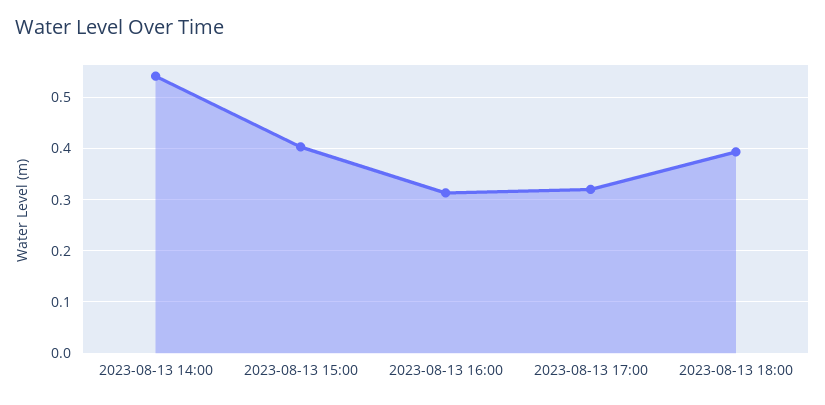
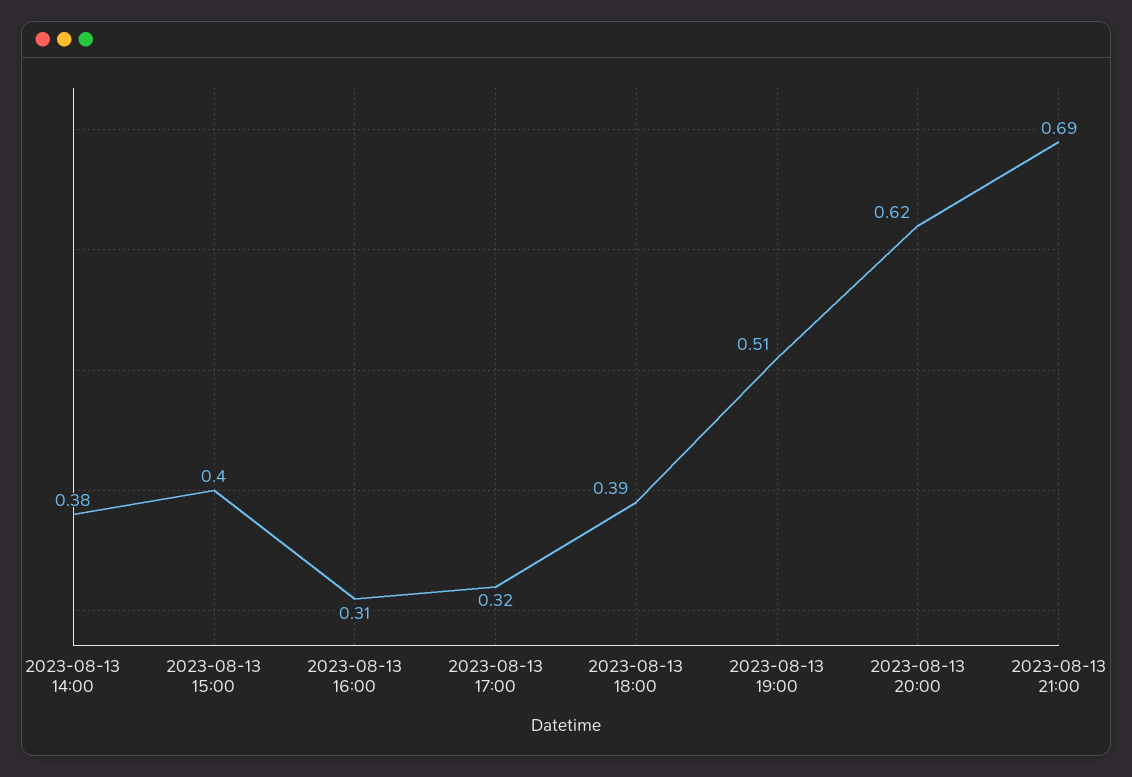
2023-08-13 14:00: 0.54 -> 0.38
2023-08-13 19:00: none -> 0.51
2023-08-13 20:00: none -> 0.62
2023-08-13 21:00: none -> 0.69

